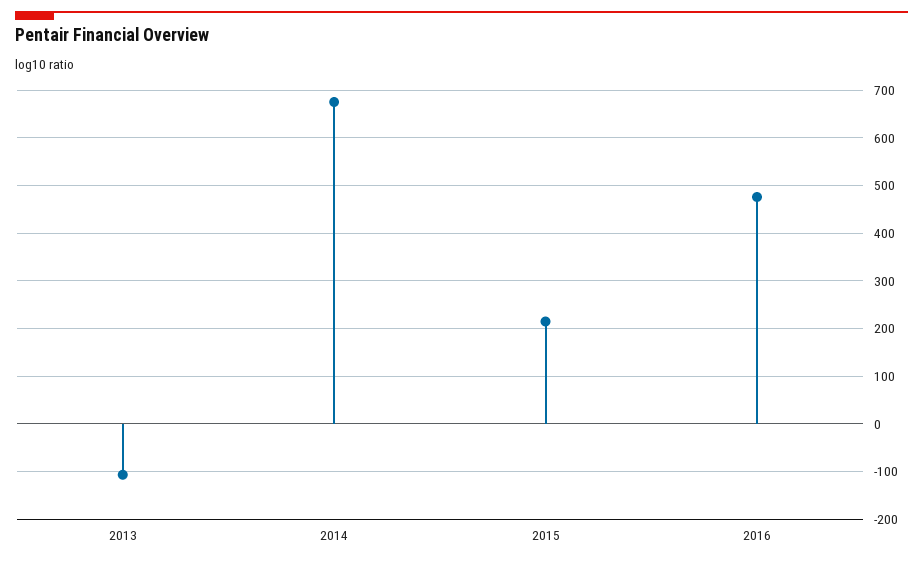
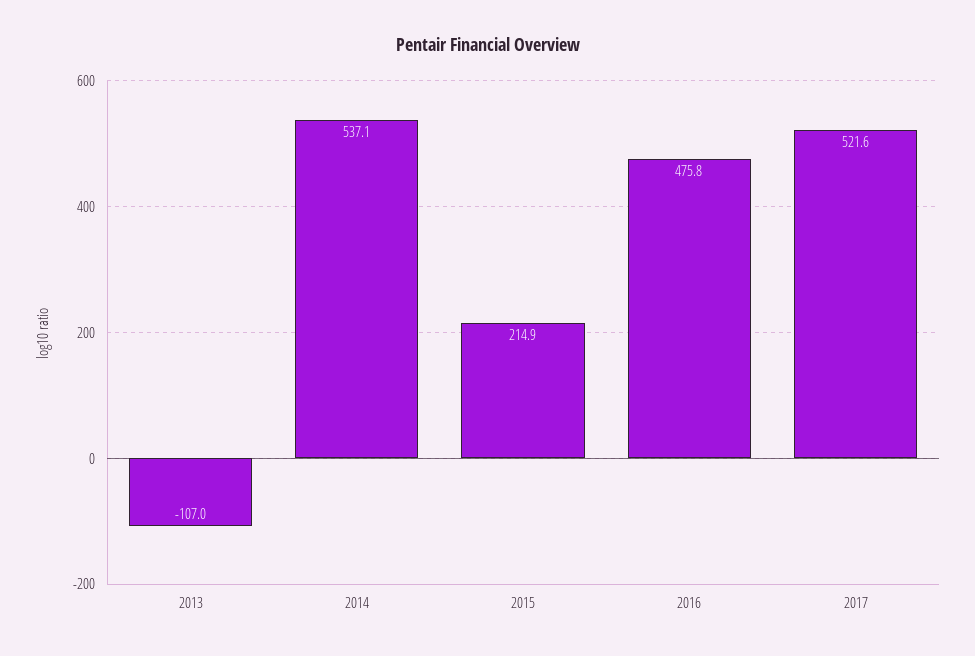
2014: 680 -> 537.1
2017: none -> 521.6

